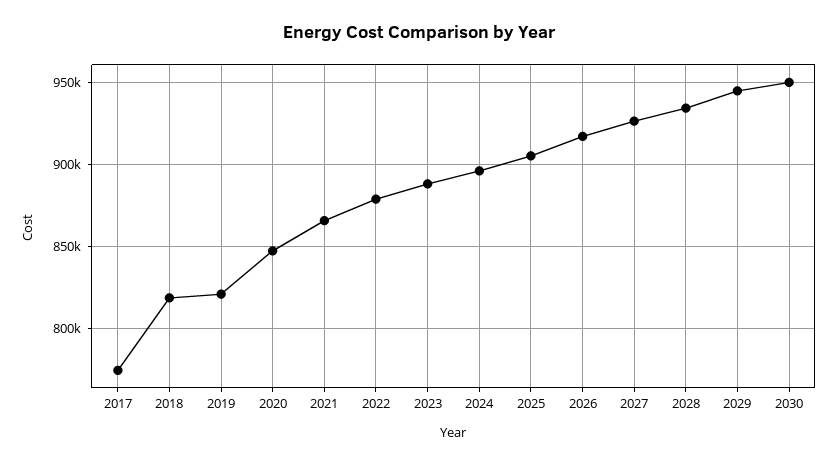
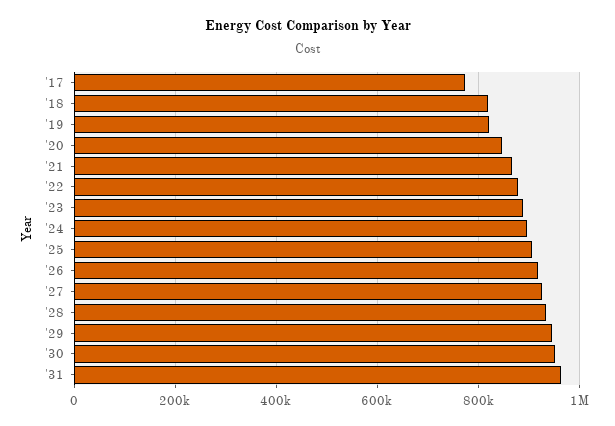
'31: none -> 960000

